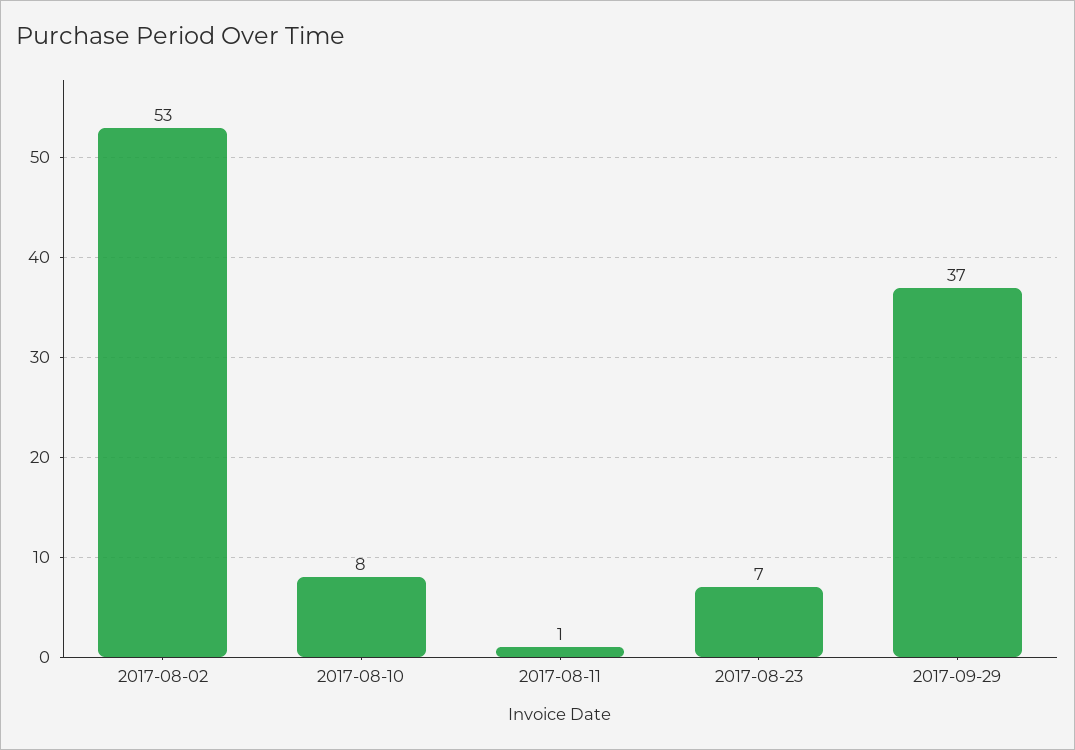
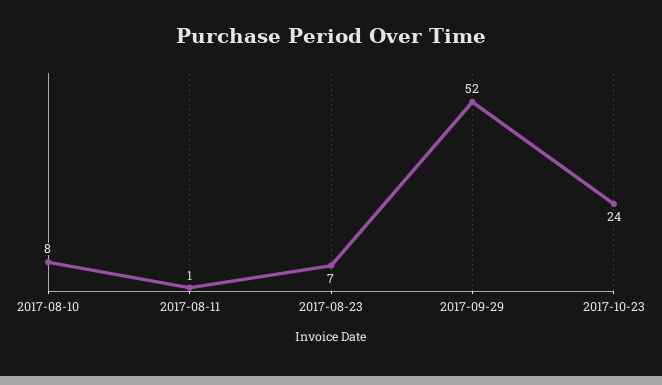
2017-08-02: 53 -> none
2017-09-29: 37 -> 52
2017-10-23: none -> 24

